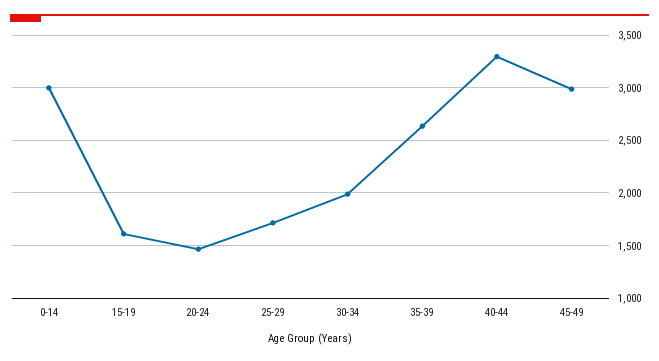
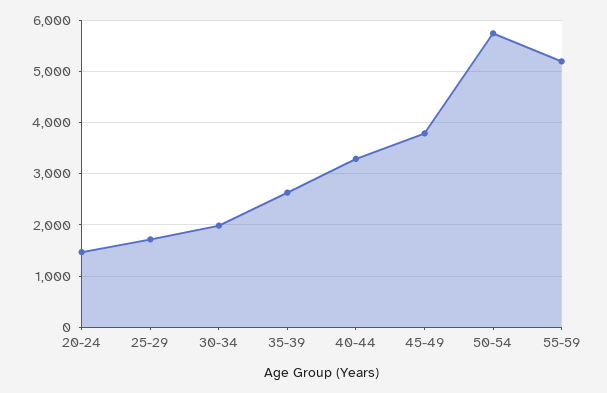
0-14: 3000 -> none
15-19: 1600 -> none
45-49: 3000 -> 3800
50-54: none -> 5800
55-59: none -> 5200

